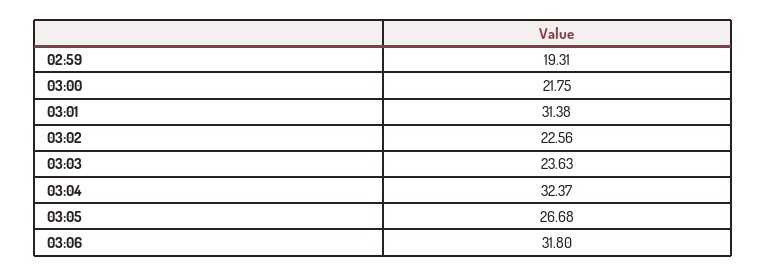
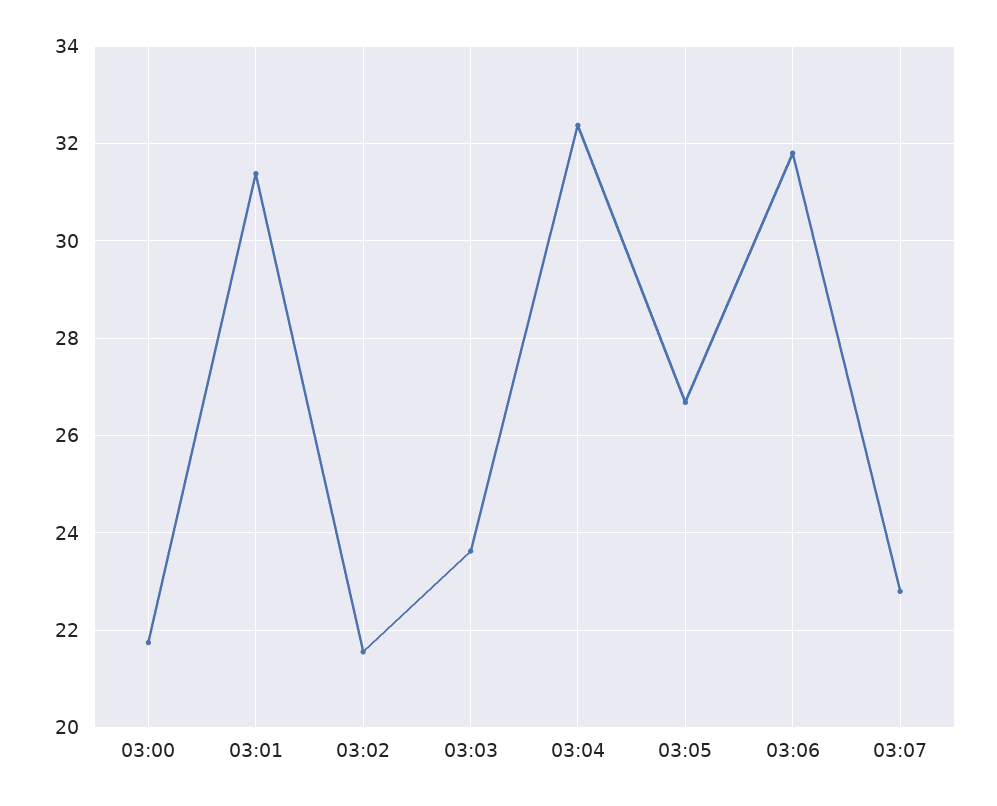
02:59: 19.31 -> none
03:02: 22.56 -> 21.6
03:07: none -> 22.8

